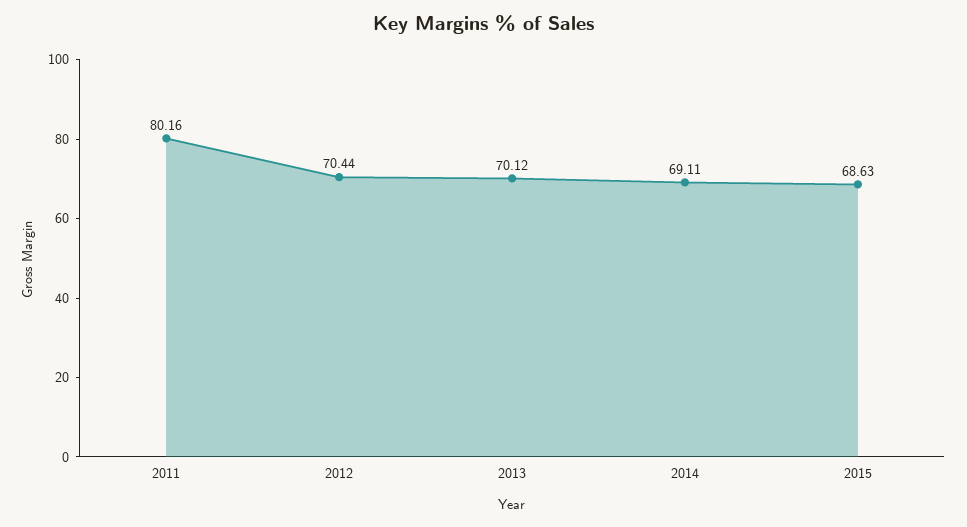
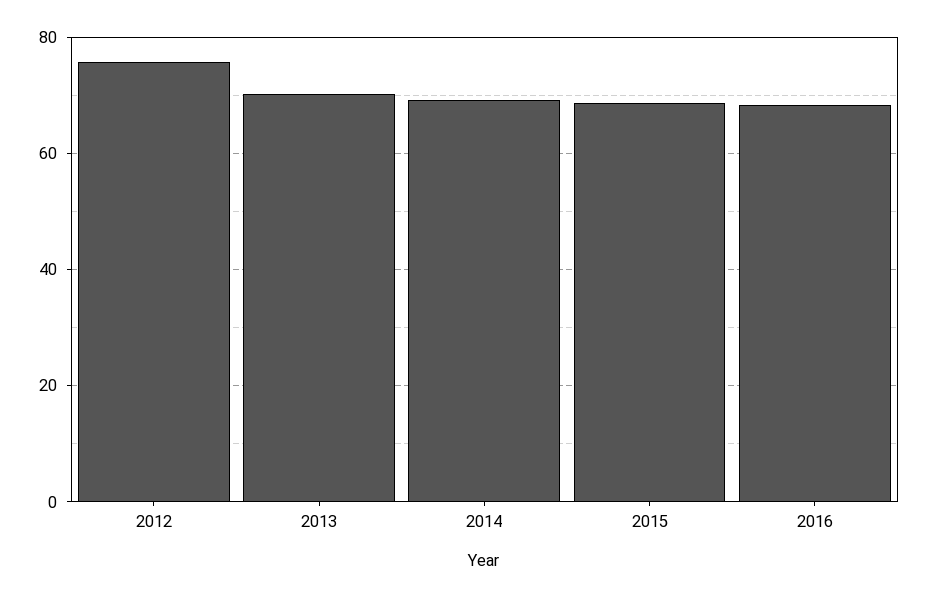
2011: 80.16 -> none
2012: 70.44 -> 76
2016: none -> 68

